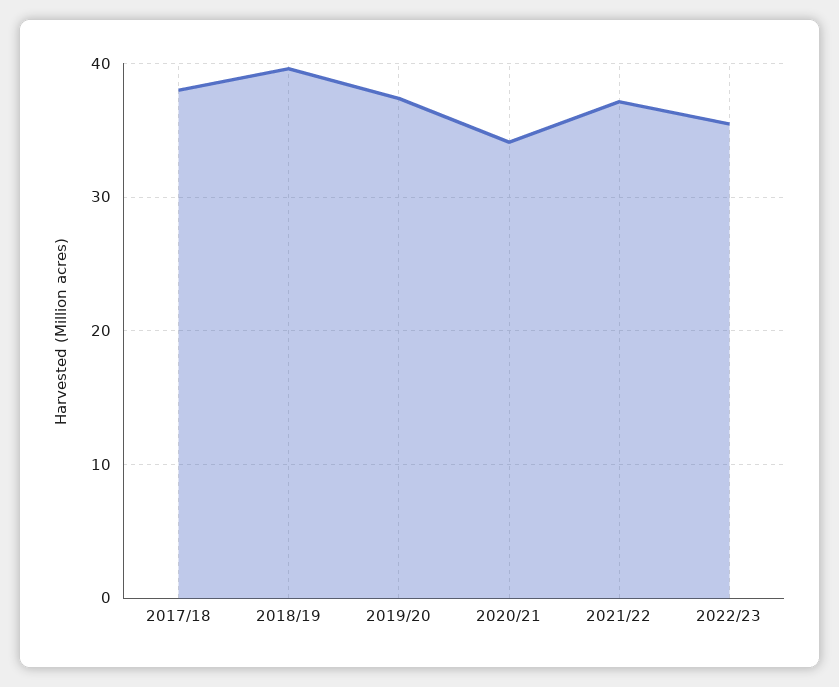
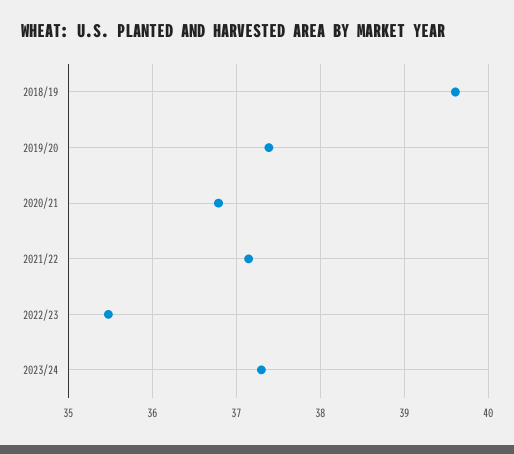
2017/18: 38 -> none
2020/21: 34 -> 36.8
2023/24: none -> 37.3

